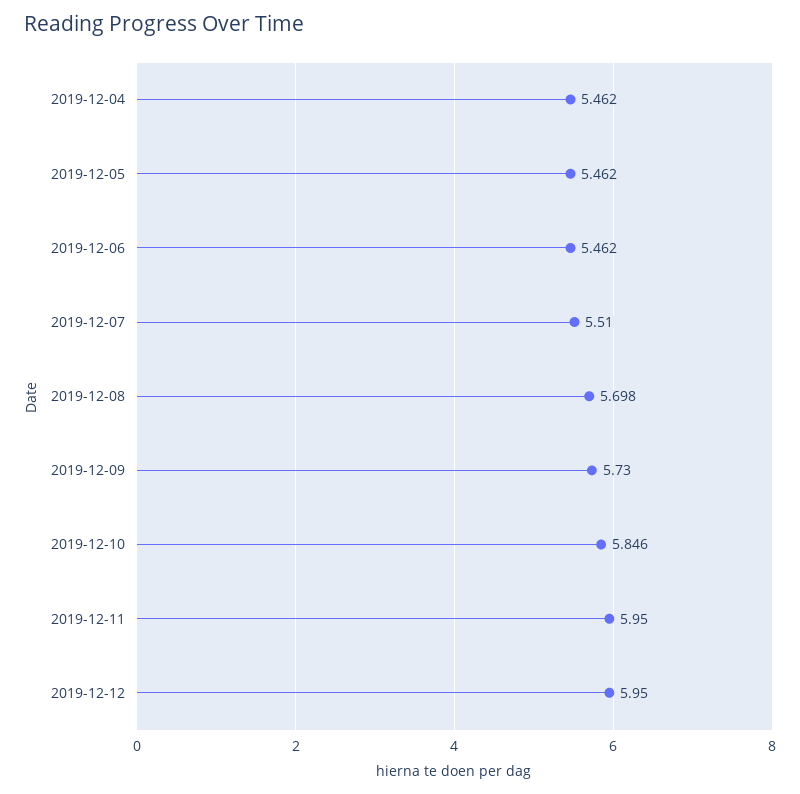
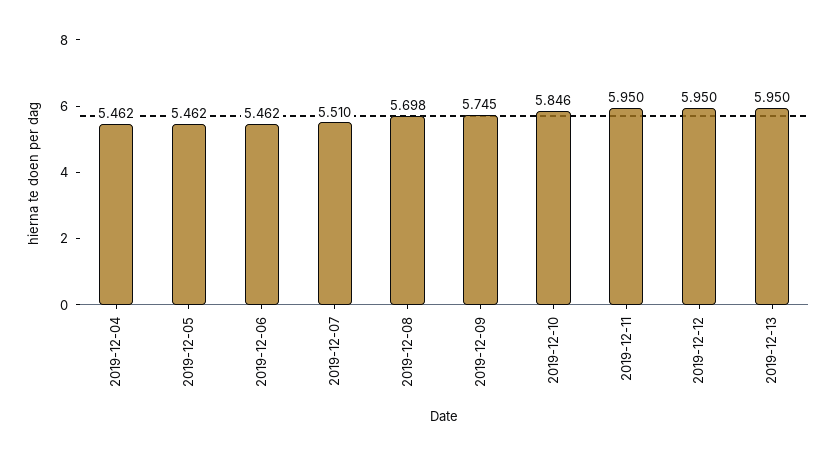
2019-12-09: 5.73 -> 5.745
2019-12-13: none -> 5.95

